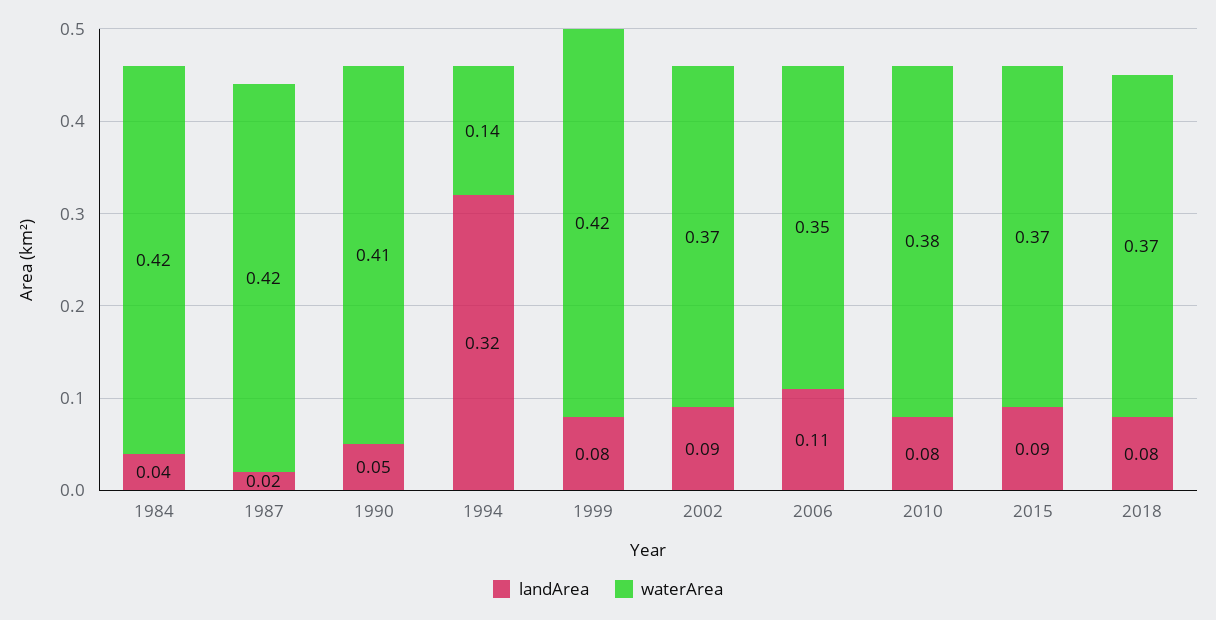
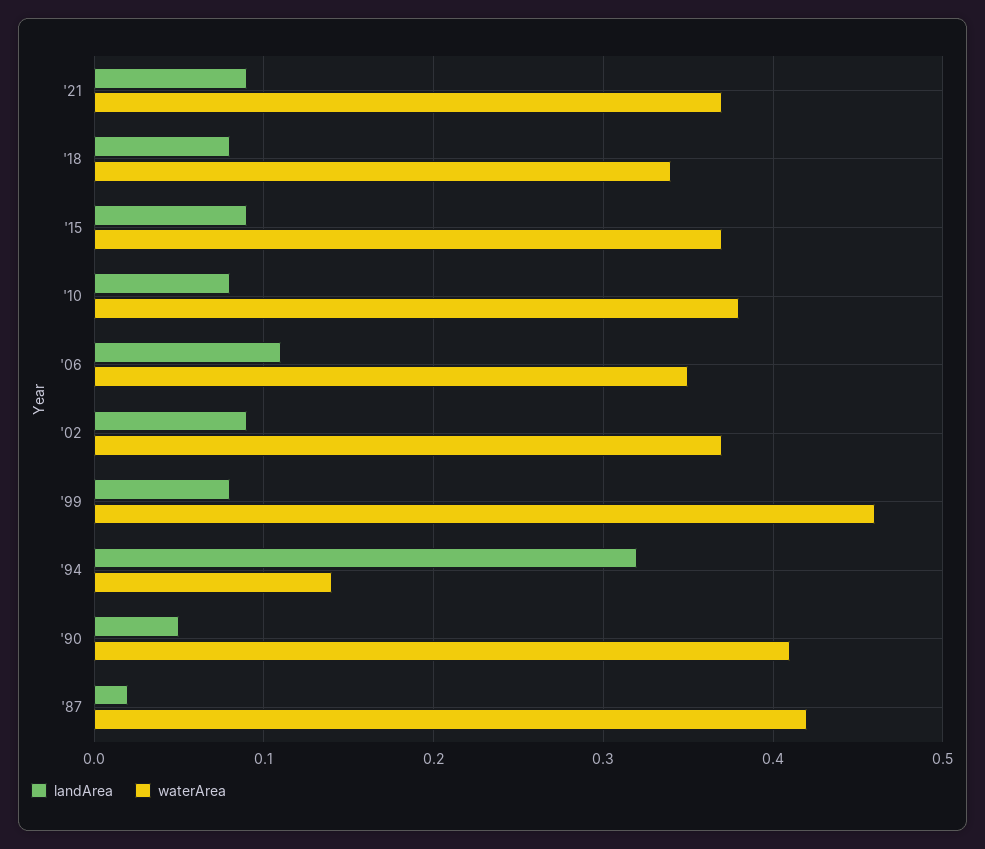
landArea, 1984: 0.04 -> none
waterArea, 1984: 0.42 -> none
waterArea, 1999: 0.42 -> 0.46
waterArea, 2018: 0.37 -> 0.34
landArea, '21: none -> 0.09
waterArea, '21: none -> 0.37

